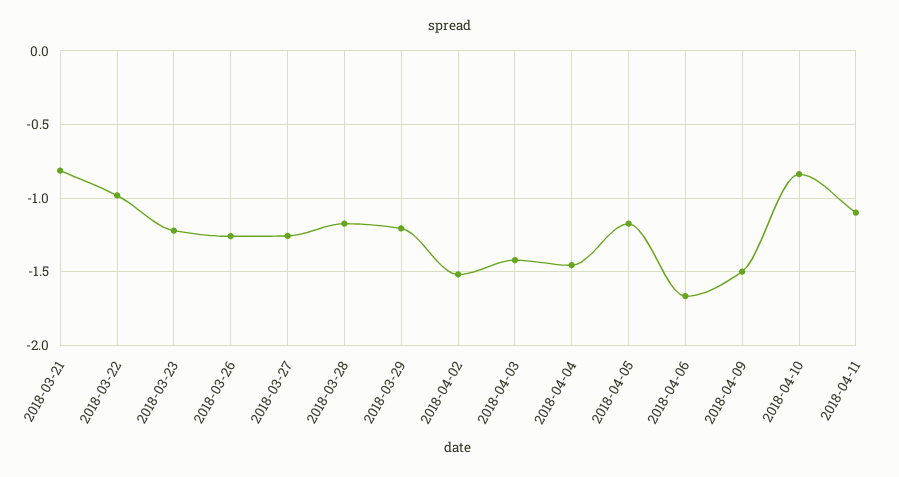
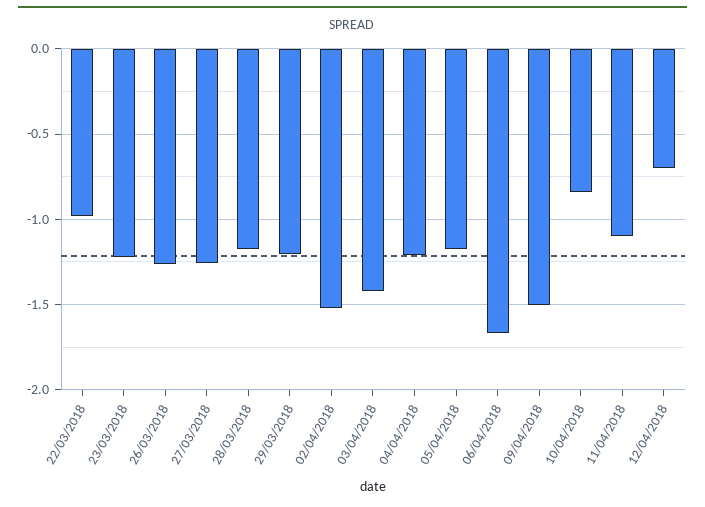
2018-03-21: -0.8 -> none
2018-04-04: -1.45 -> -1.2
12/04/2018: none -> -0.7

